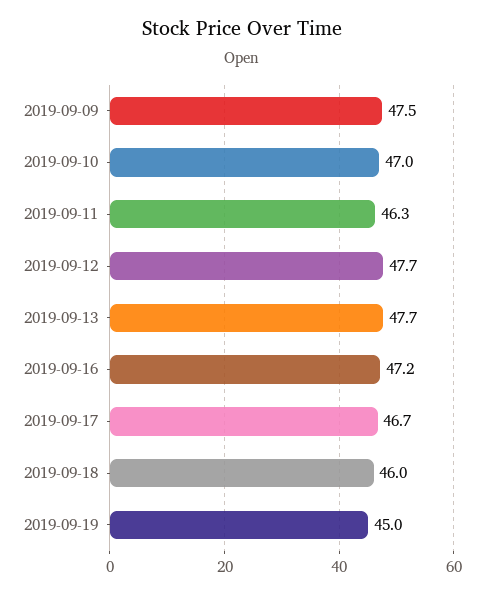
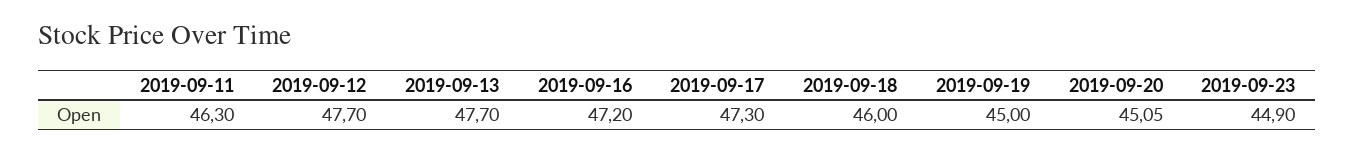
2019-09-09: 47.5 -> none
2019-09-10: 47 -> none
2019-09-17: 46.7 -> 47.3
2019-09-20: none -> 45.05
2019-09-23: none -> 44.9

